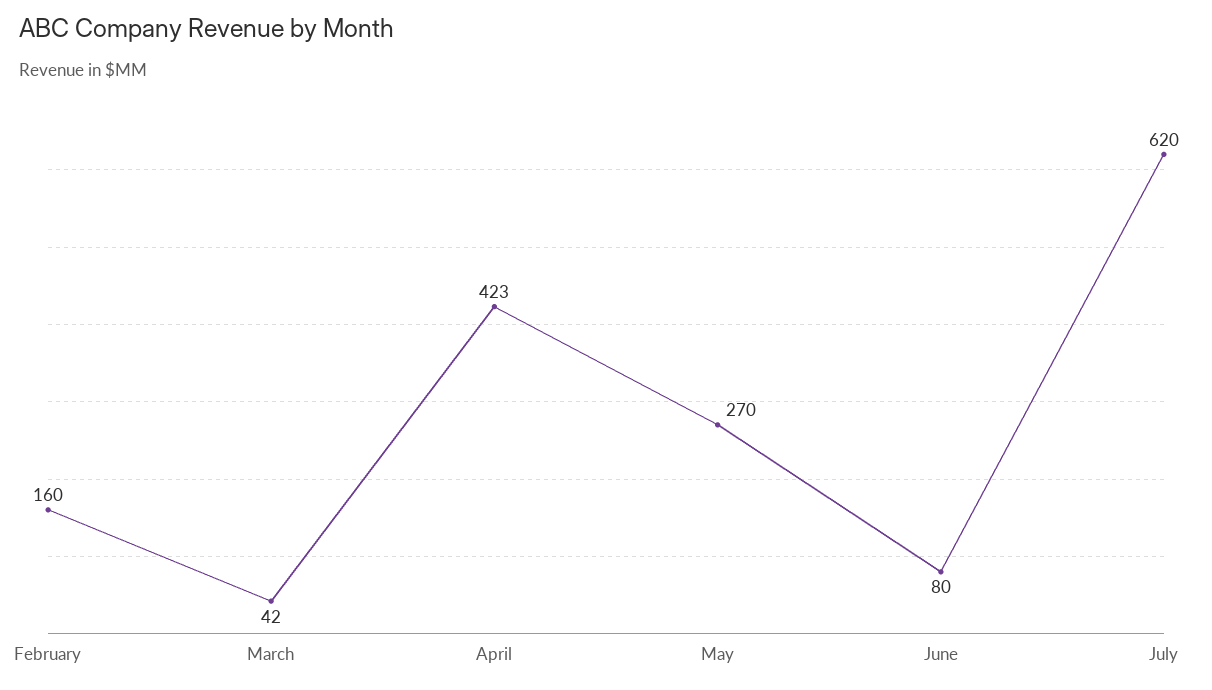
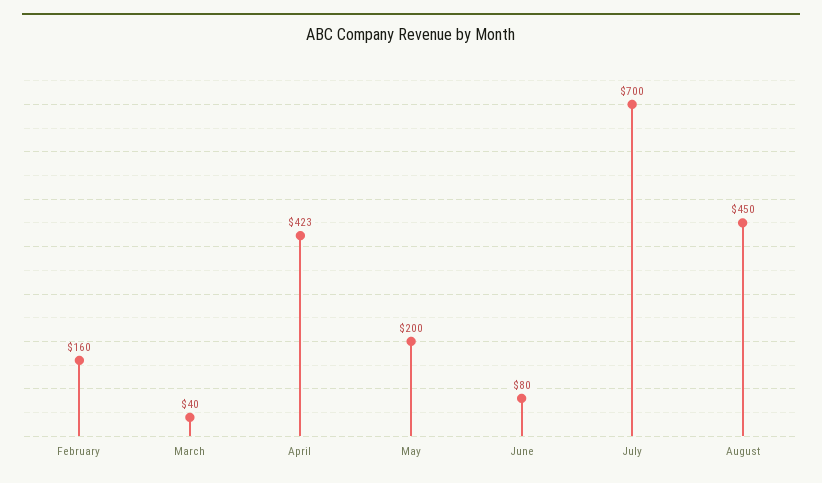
March: 42 -> 40
May: 270 -> 200
July: 620 -> 700
August: none -> 450

